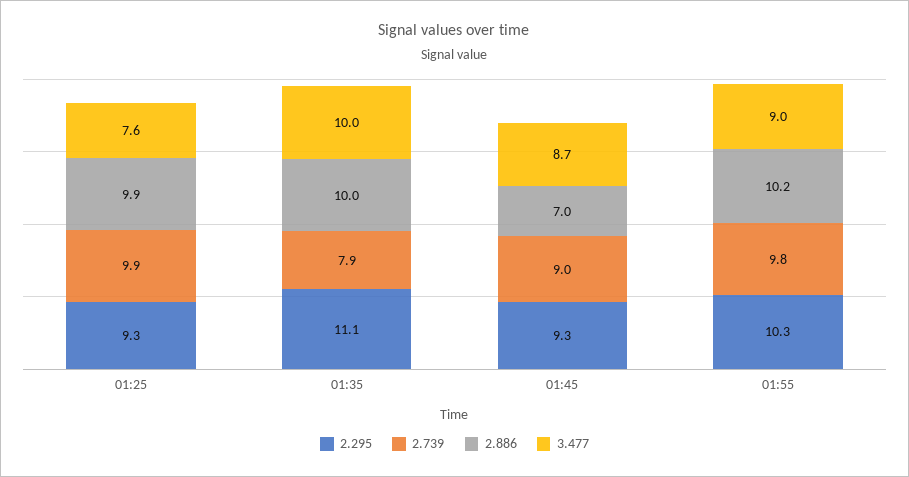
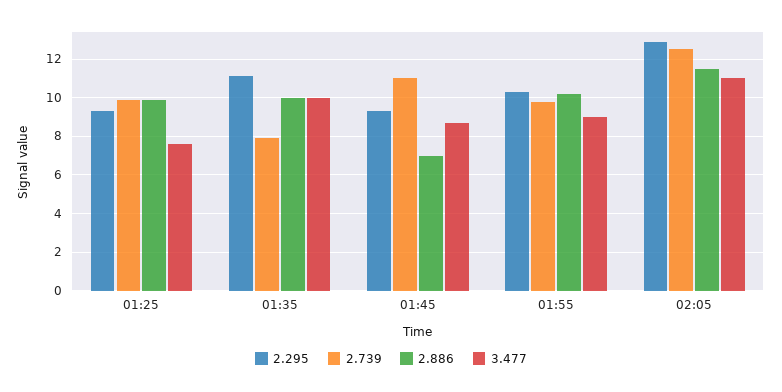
2.739, 01:45: 9 -> 11
2.295, 02:05: none -> 13
2.739, 02:05: none -> 12.5
2.886, 02:05: none -> 11.5
3.477, 02:05: none -> 11

